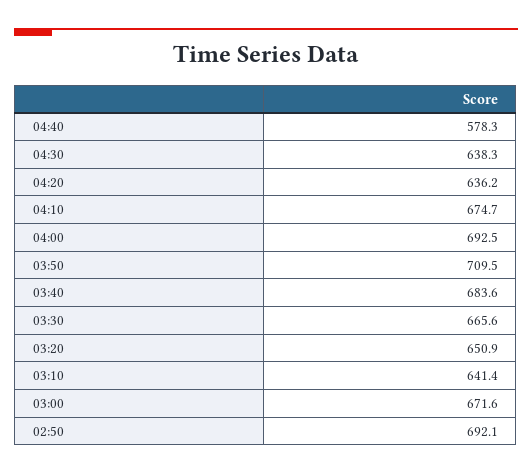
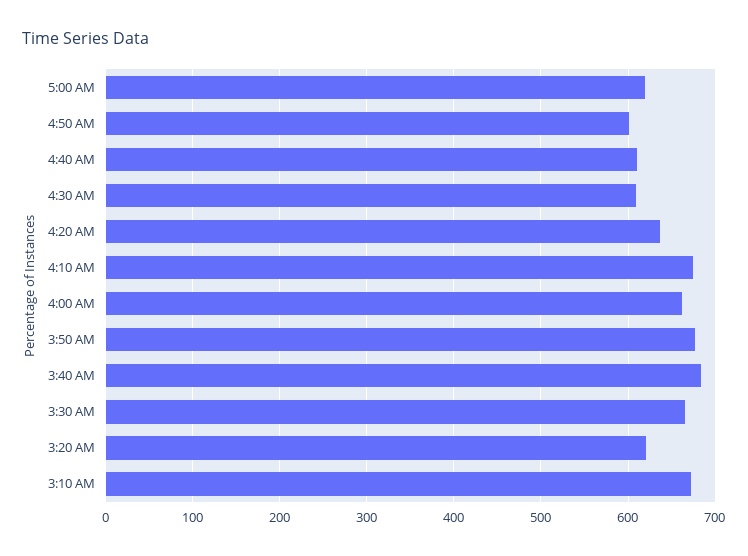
04:40: 578.3 -> 610
04:30: 638.3 -> 610
04:00: 692.5 -> 660
03:50: 709.5 -> 680
03:20: 650.9 -> 620
03:10: 641.4 -> 670
03:00: 671.6 -> none
02:50: 692.1 -> none
5:00 AM: none -> 620
4:50 AM: none -> 600

